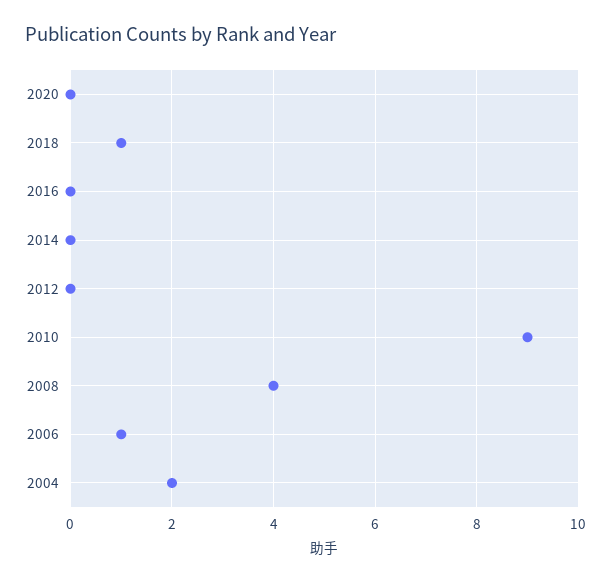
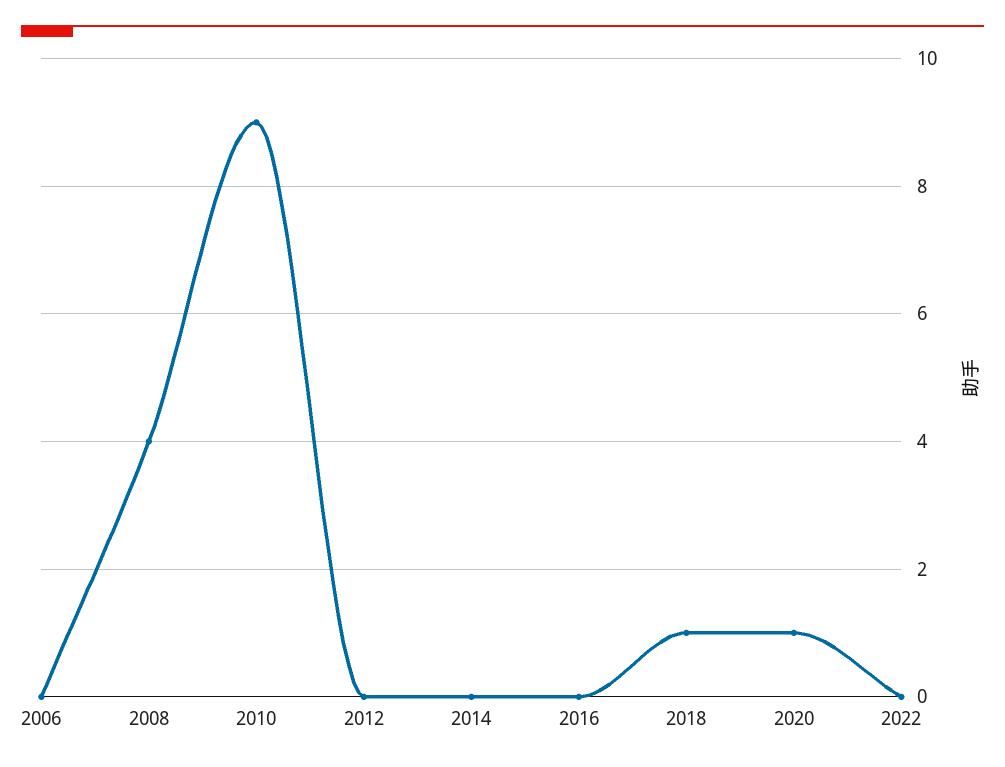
2020: 0 -> 1
2006: 1 -> 0
2004: 2 -> none
2022: none -> 0

